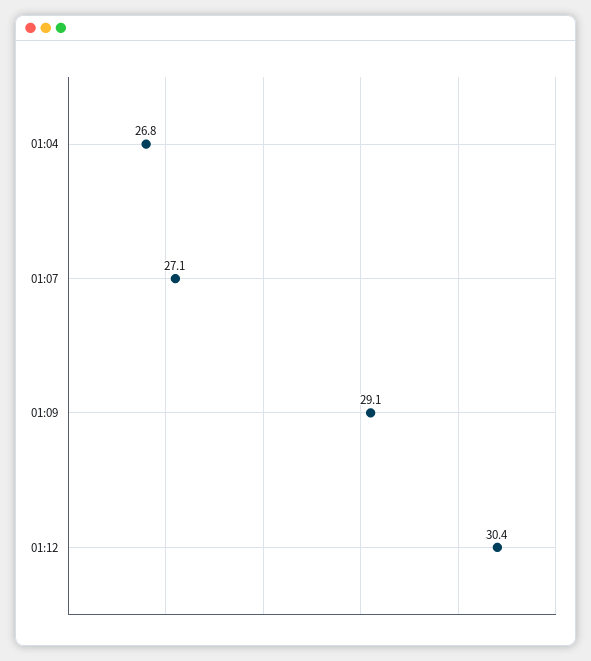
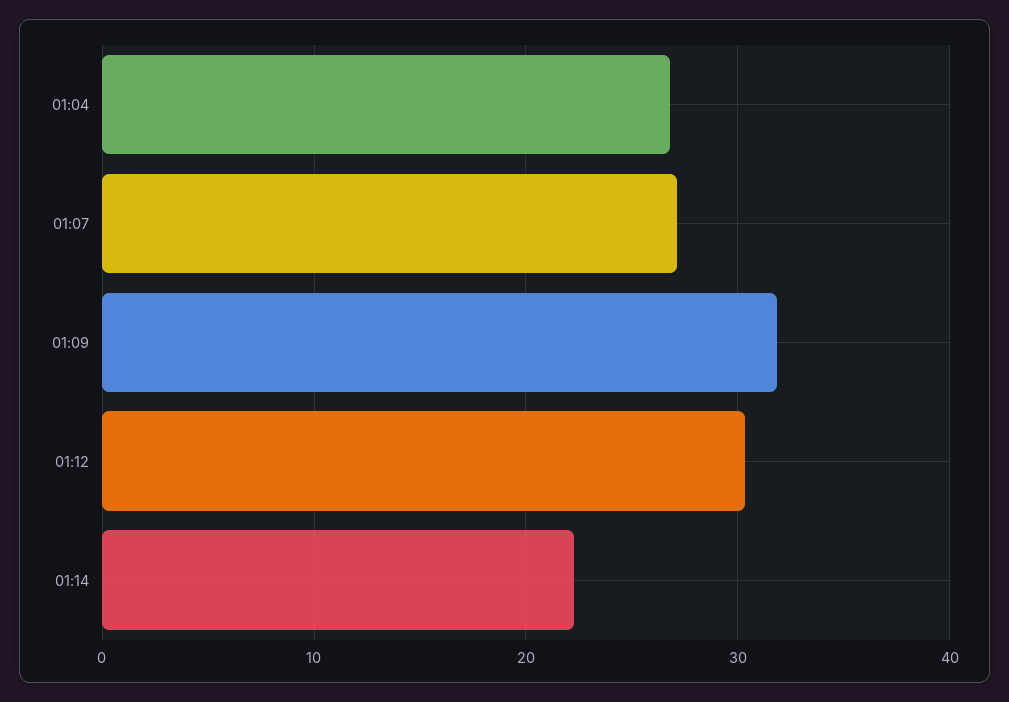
01:09: 29.1 -> 32
01:14: none -> 22

